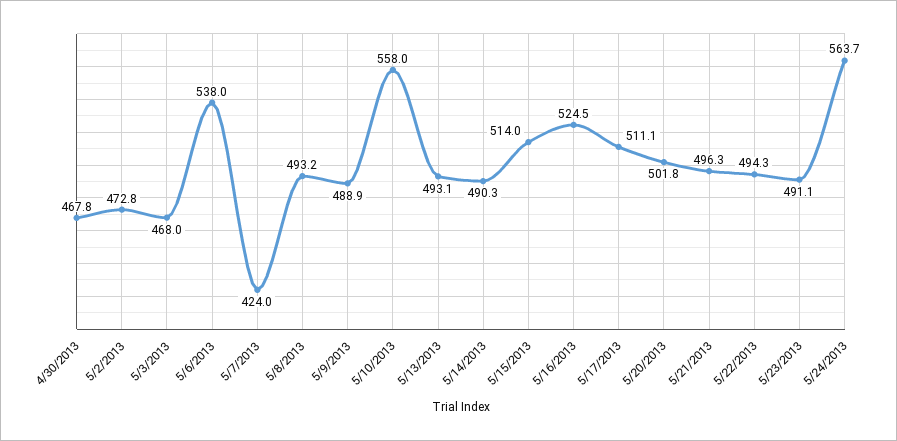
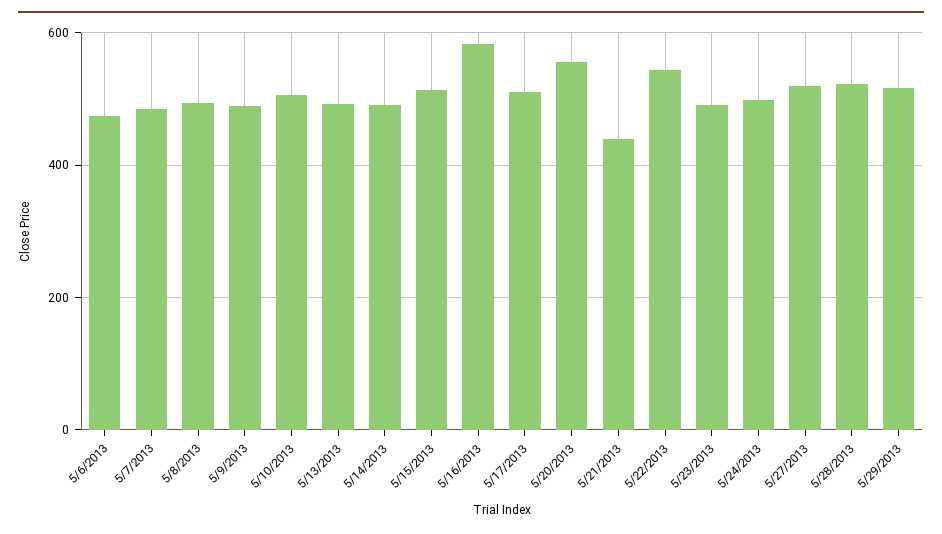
4/30/2013: 467.8 -> none
5/2/2013: 472.8 -> none
5/3/2013: 468 -> none
5/6/2013: 538 -> 480
5/7/2013: 424 -> 480
5/10/2013: 558 -> 500
5/16/2013: 524.5 -> 580
5/20/2013: 501.8 -> 560
5/21/2013: 496.3 -> 440
5/22/2013: 494.3 -> 540
5/24/2013: 563.7 -> 500
5/27/2013: none -> 520
5/28/2013: none -> 520
5/29/2013: none -> 520

